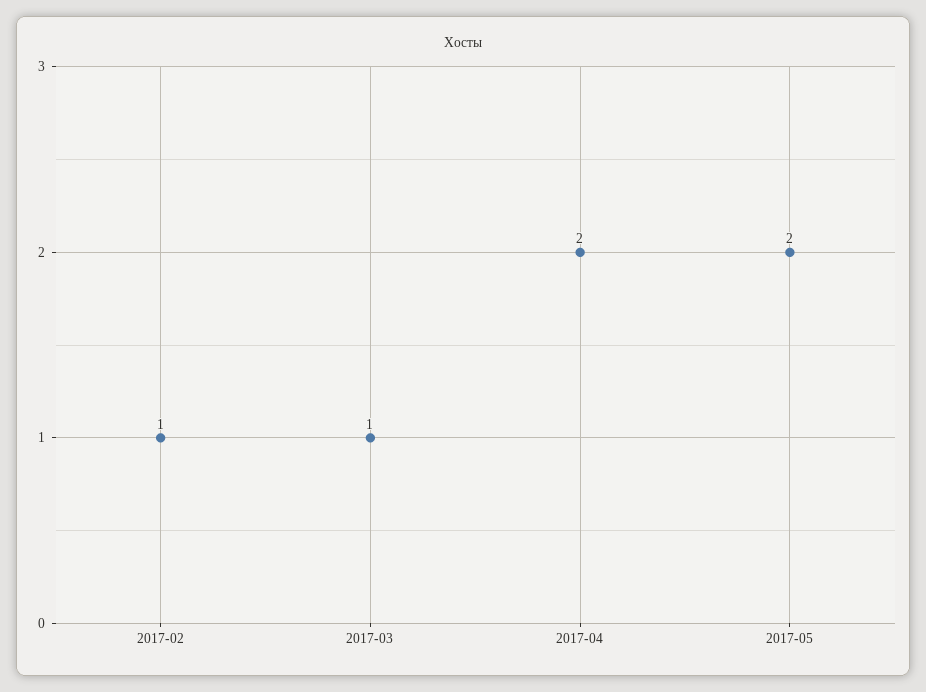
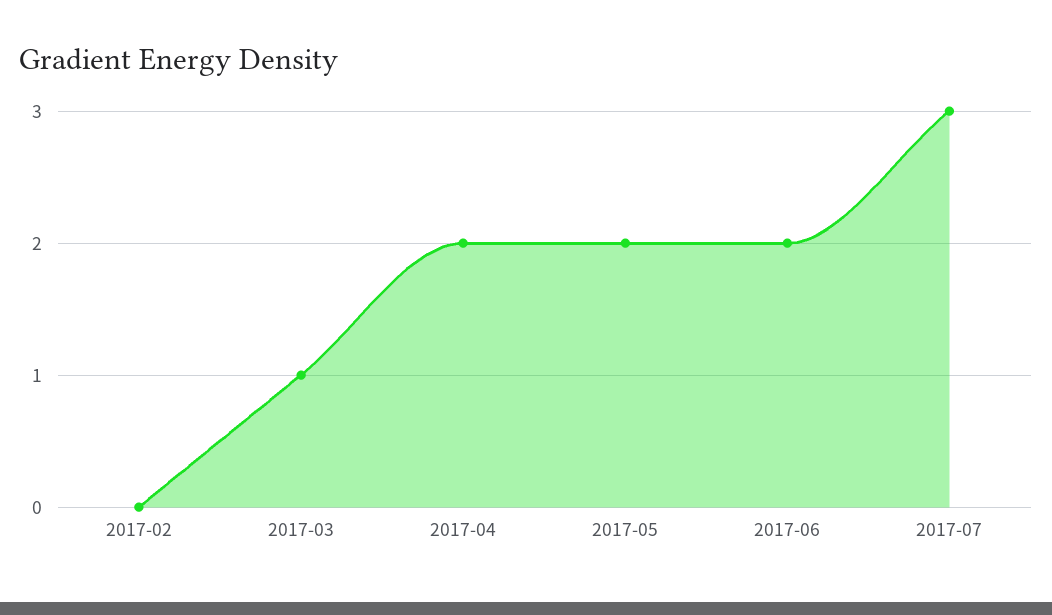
2017-02: 1 -> 0
2017-06: none -> 2
2017-07: none -> 3

